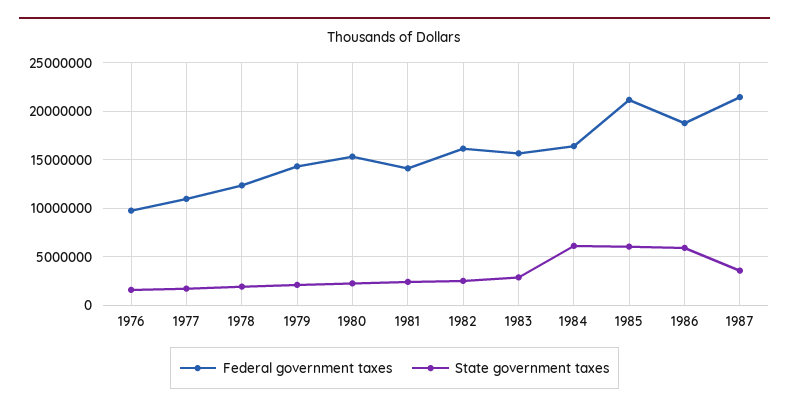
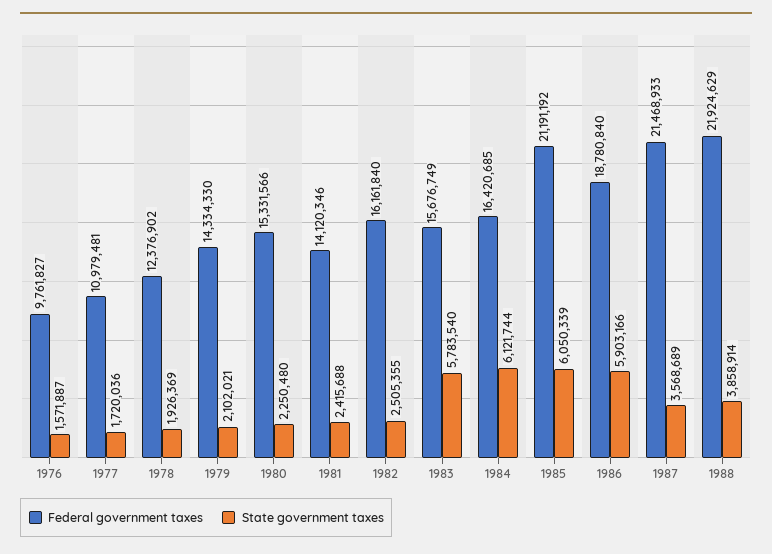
State government taxes, 1983: 3000000 -> 5783540
Federal government taxes, 1988: none -> 21924629
State government taxes, 1988: none -> 3858914

